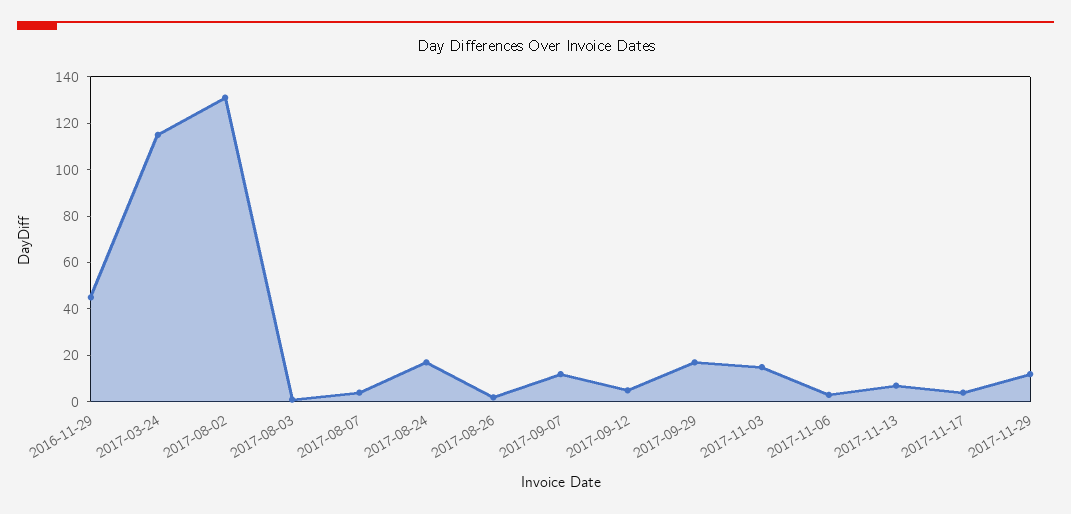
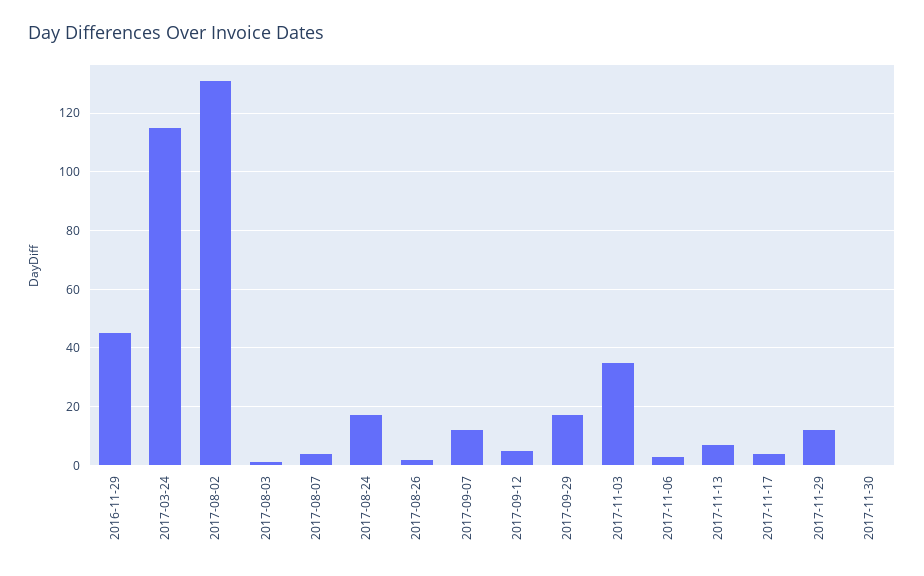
2017-11-03: 15 -> 35
2017-11-30: none -> 0

